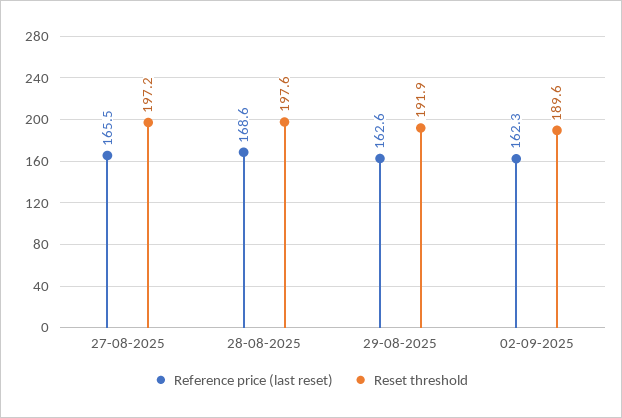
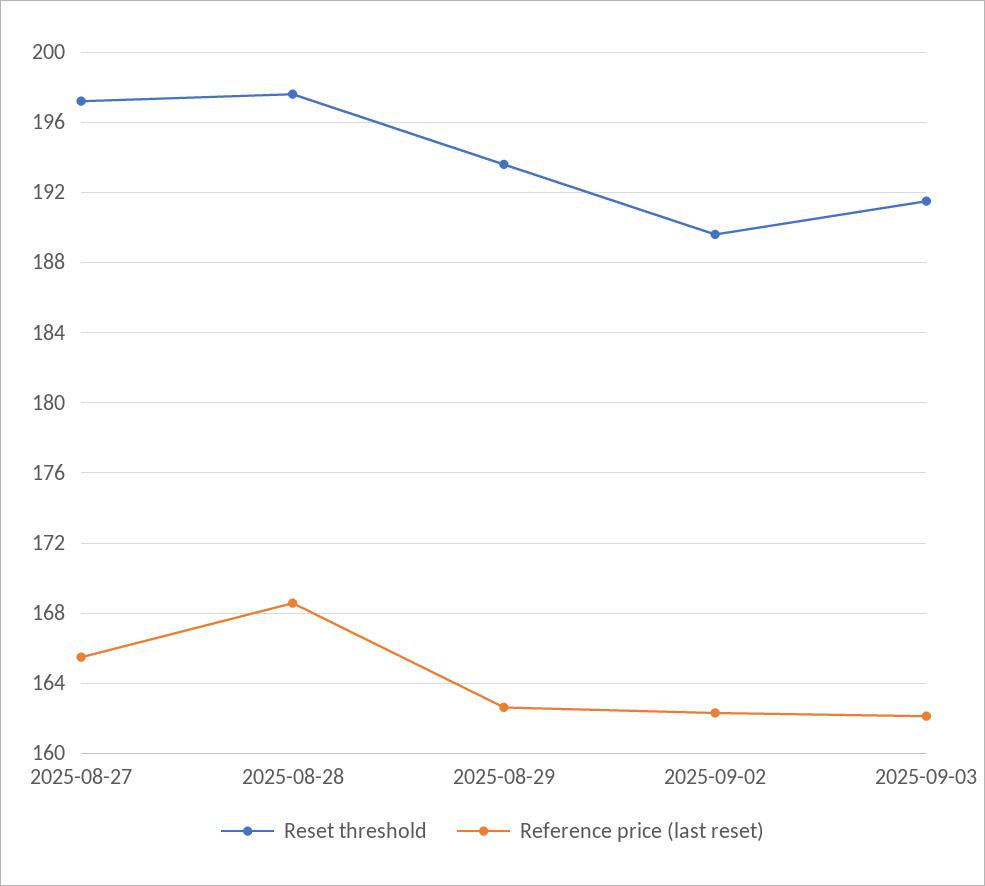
Reset threshold, 29-08-2025: 191.9 -> 193.5
Reset threshold, 2025-09-03: none -> 191.5
Reference price (last reset), 2025-09-03: none -> 162

